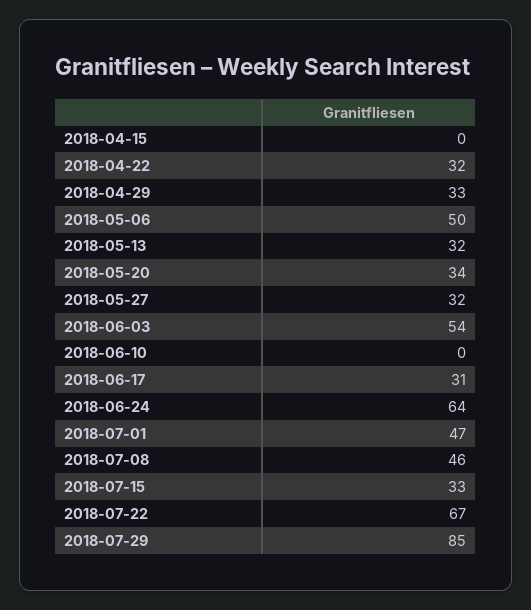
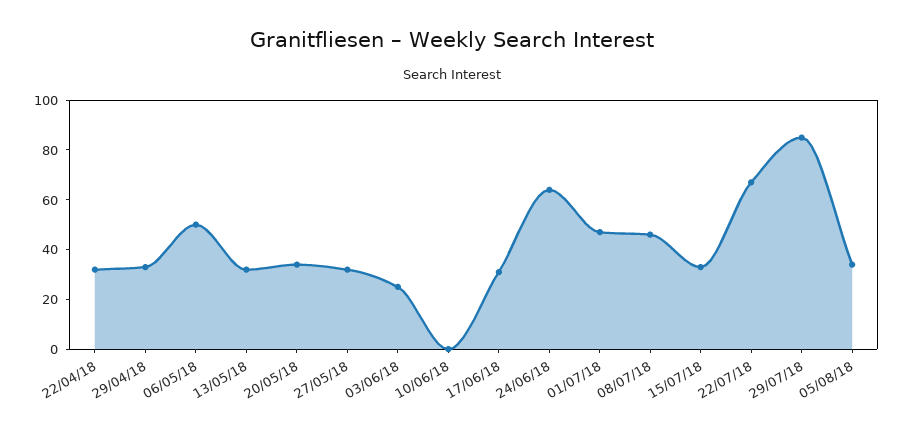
2018-04-15: 0 -> none
2018-06-03: 54 -> 25
05/08/18: none -> 35

